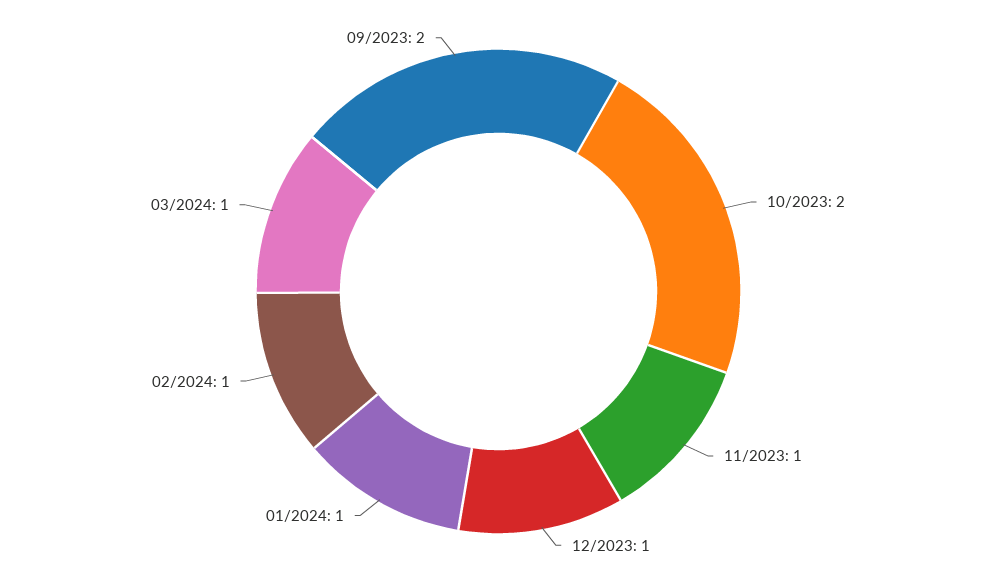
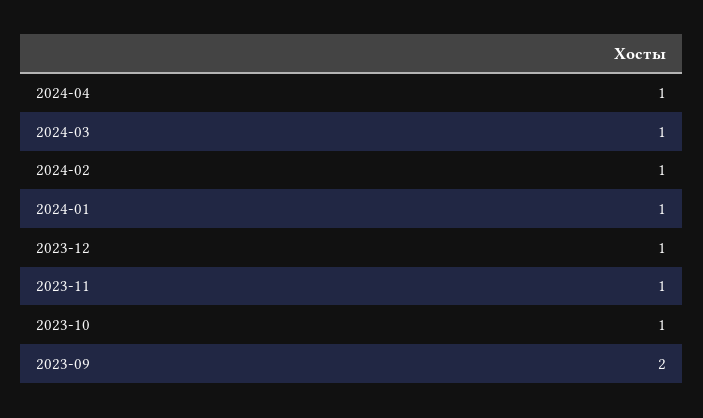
10/2023: 2 -> 1
2024-04: none -> 1

